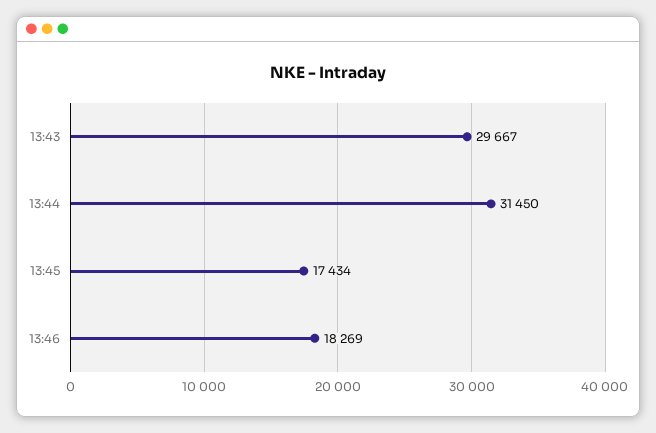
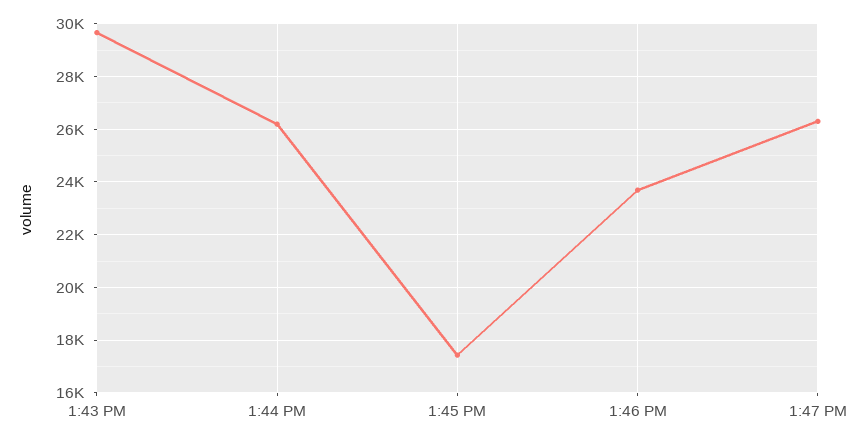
13:44: 31450 -> 26250
13:46: 18269 -> 23750
1:47 PM: none -> 26250

